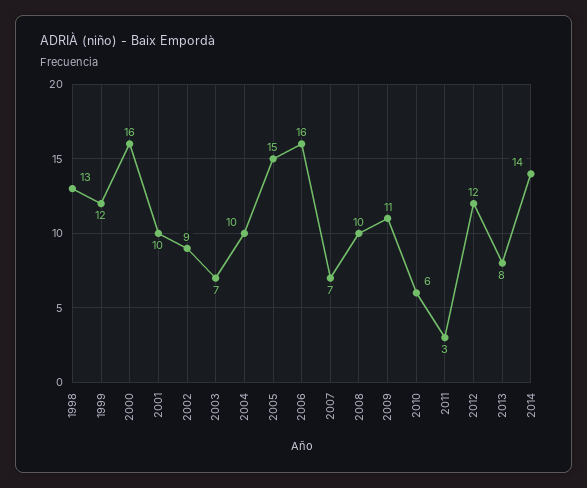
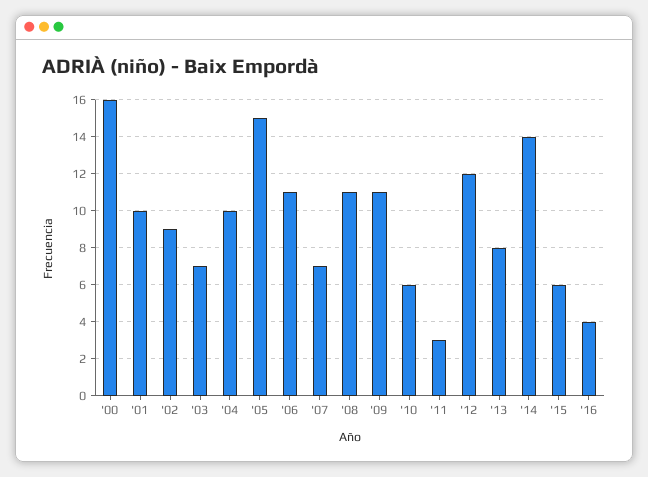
1998: 13 -> none
1999: 12 -> none
2006: 16 -> 11
2008: 10 -> 11
'15: none -> 6
'16: none -> 4

